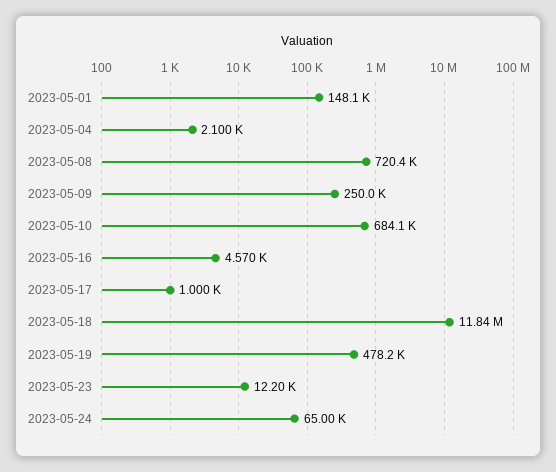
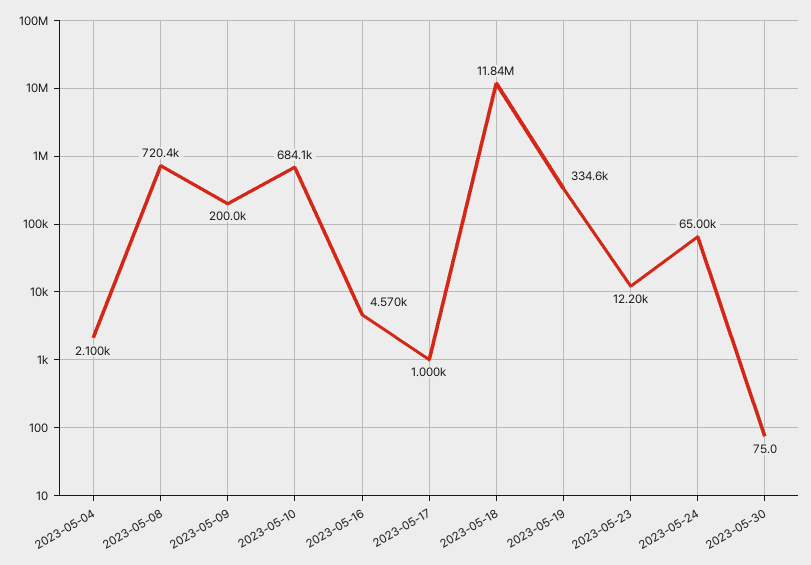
2023-05-01: 148100 -> none
2023-05-09: 250000 -> 200000
2023-05-19: 478200 -> 334600
2023-05-30: none -> 75

